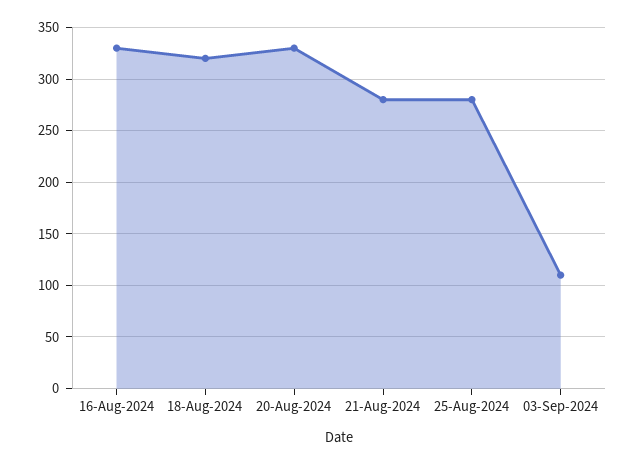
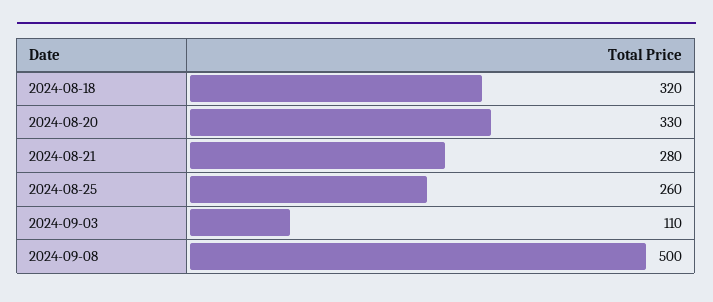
16-Aug-2024: 330 -> none
25-Aug-2024: 280 -> 260
2024-09-08: none -> 500

